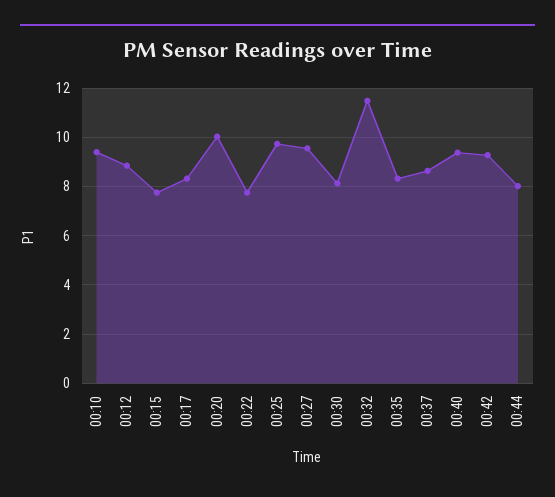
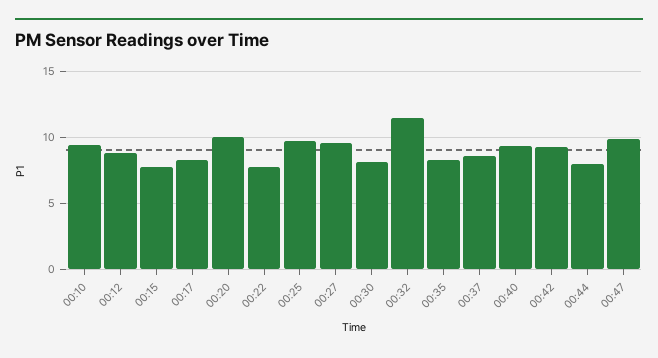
00:47: none -> 10

